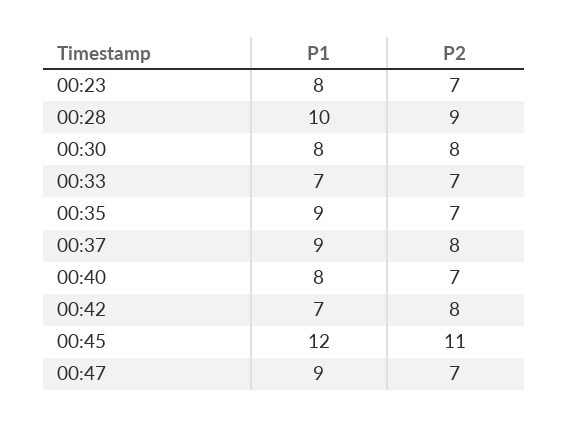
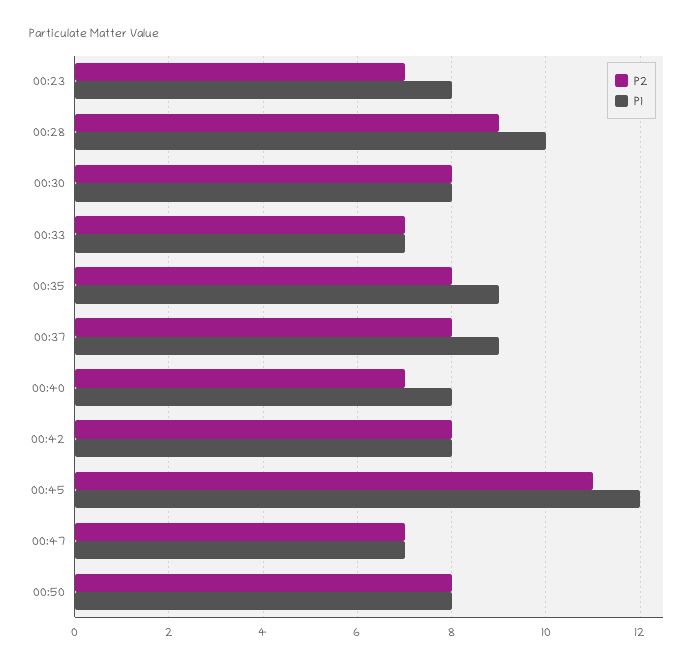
P2, 00:35: 7 -> 8
P1, 00:42: 7 -> 8
P1, 00:47: 9 -> 7
P2, 00:50: none -> 8
P1, 00:50: none -> 8

